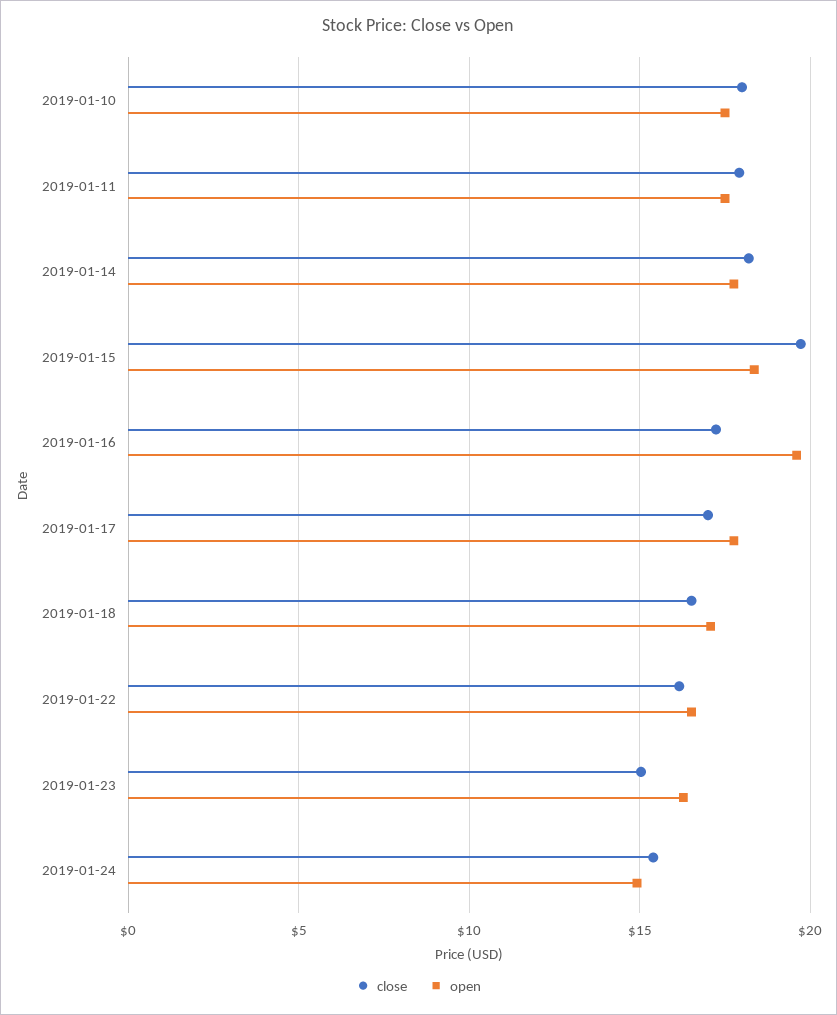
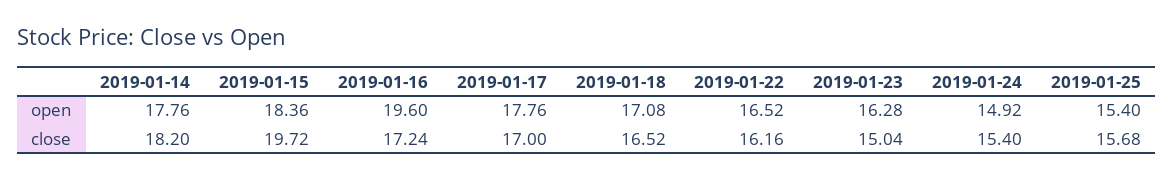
close, 2019-01-10: 18 -> none
open, 2019-01-10: 17.5 -> none
close, 2019-01-11: 18 -> none
open, 2019-01-11: 17.5 -> none
open, 2019-01-25: none -> 15.4
close, 2019-01-25: none -> 15.68

